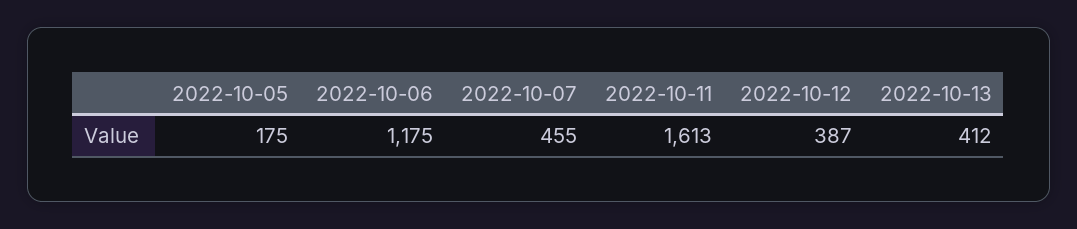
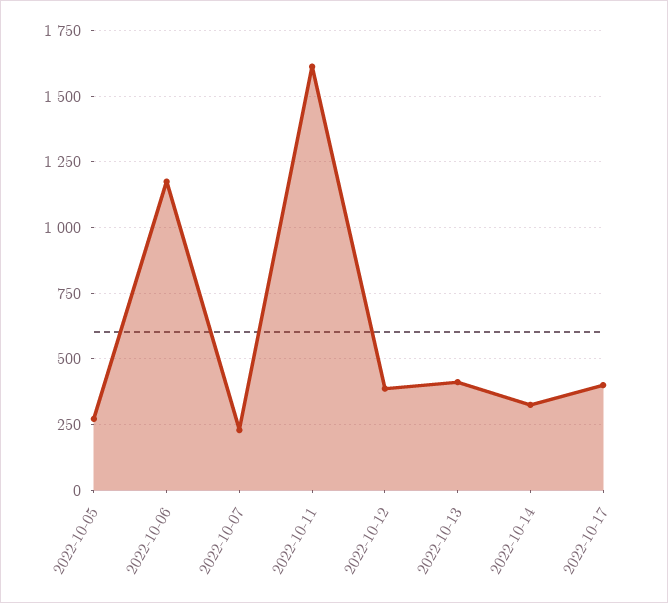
2022-10-05: 175 -> 275
2022-10-07: 455 -> 225
2022-10-14: none -> 325
2022-10-17: none -> 400

